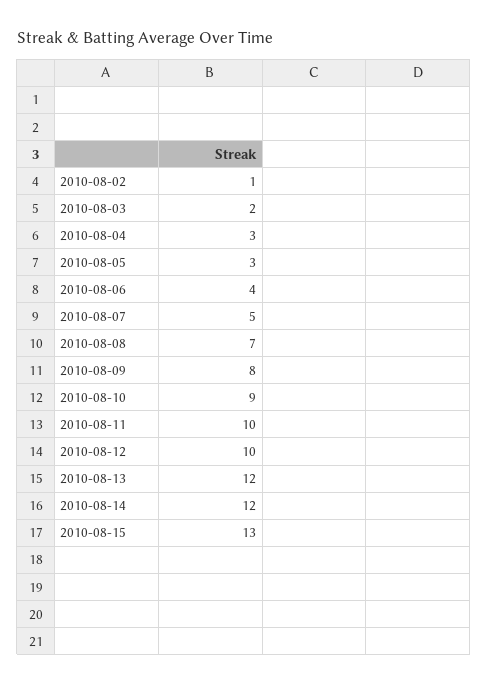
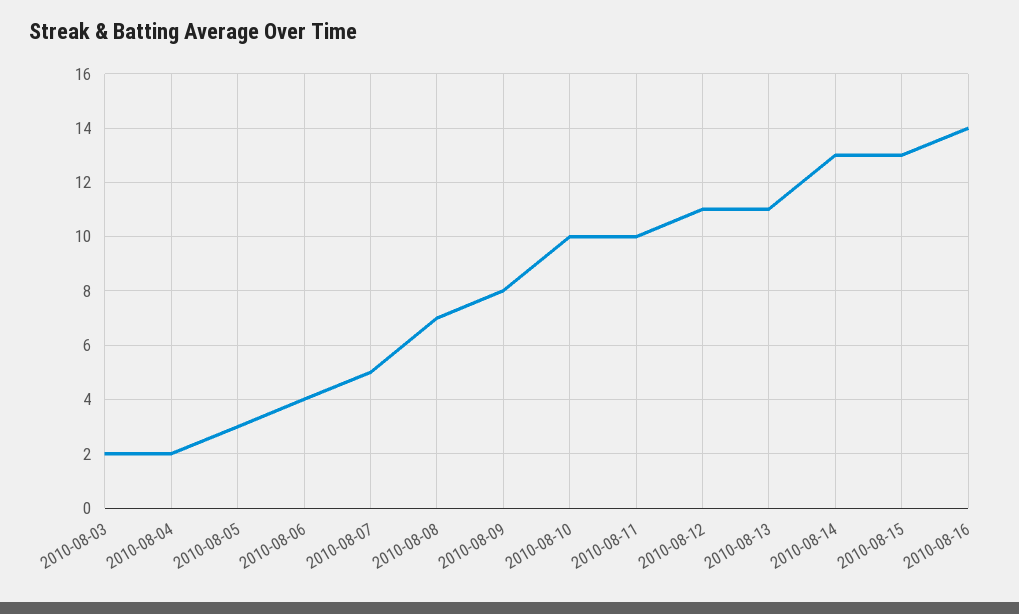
2010-08-02: 1 -> none
2010-08-04: 3 -> 2
2010-08-10: 9 -> 10
2010-08-12: 10 -> 11
2010-08-13: 12 -> 11
2010-08-14: 12 -> 13
2010-08-16: none -> 14

